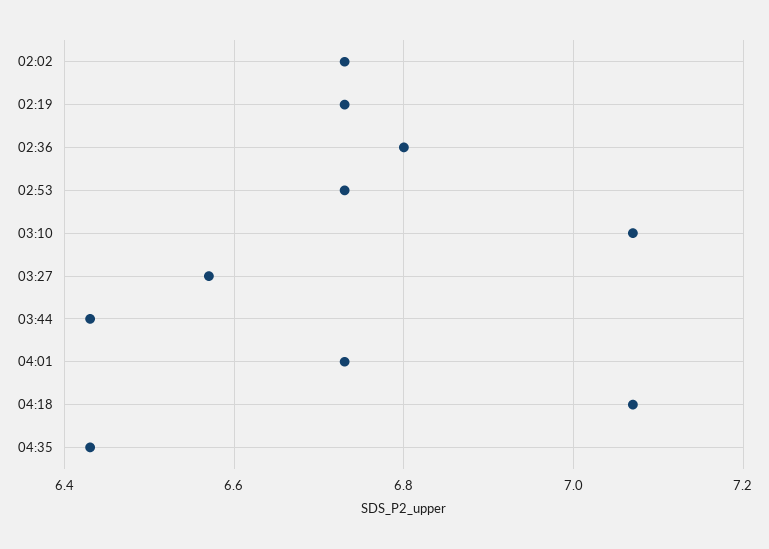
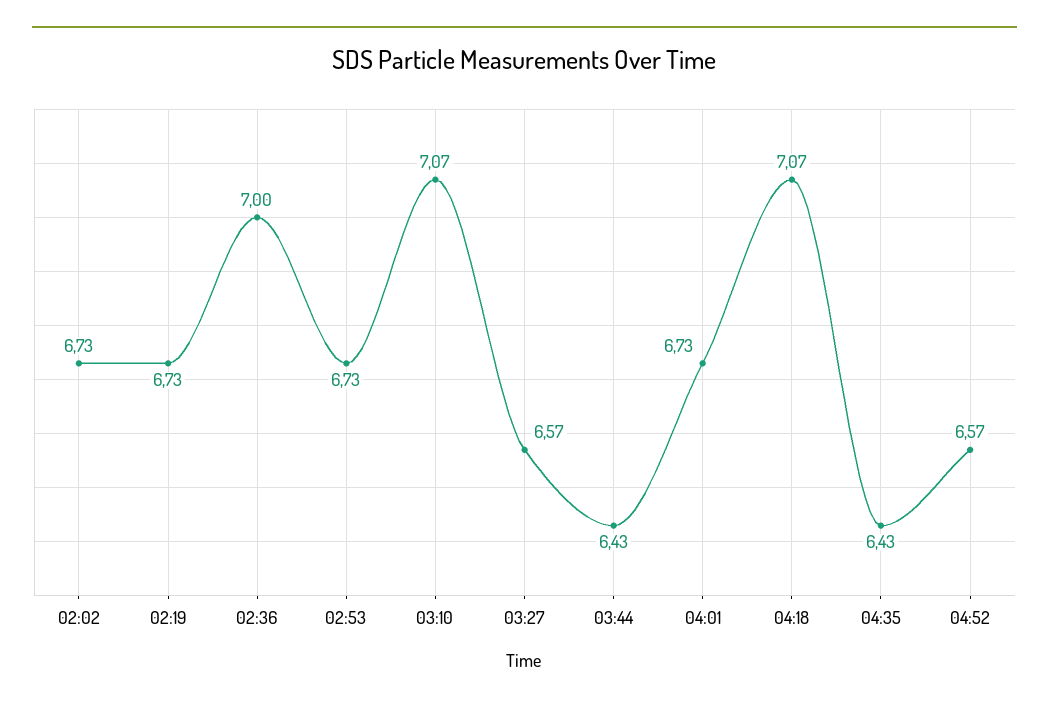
02:36: 6.8 -> 7
04:52: none -> 6.57

